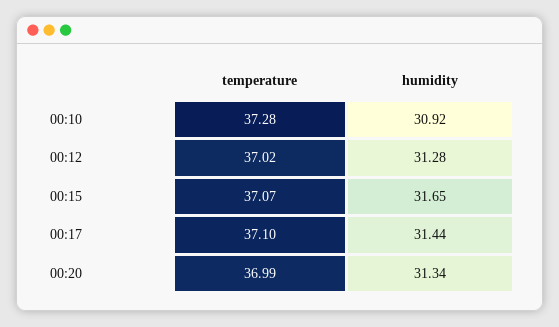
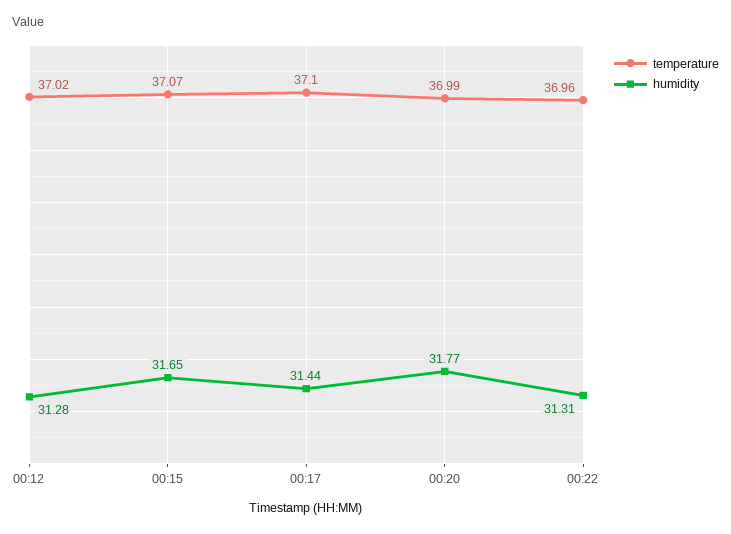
temperature, 00:10: 37.28 -> none
humidity, 00:10: 30.92 -> none
humidity, 00:20: 31.34 -> 31.77
temperature, 00:22: none -> 36.96
humidity, 00:22: none -> 31.31

